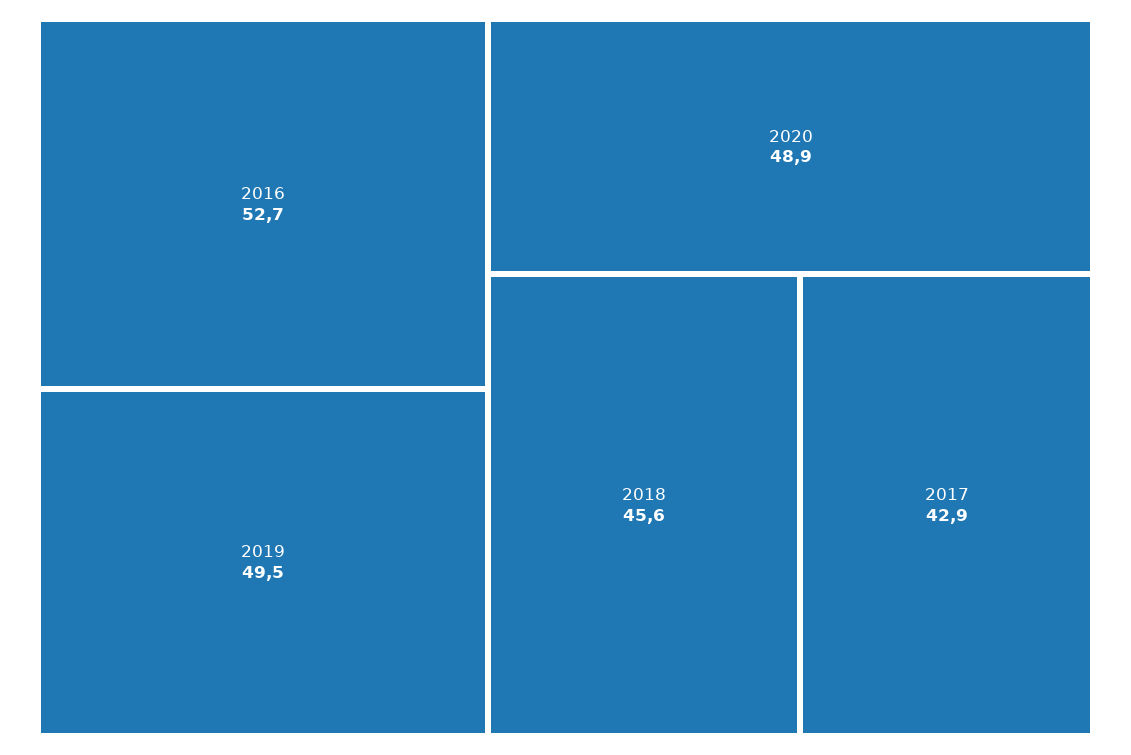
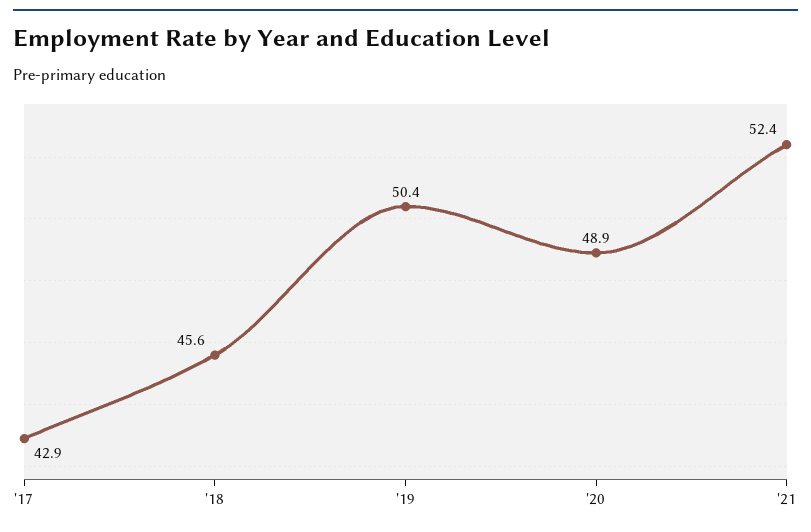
2016: 52.7 -> none
2019: 49.5 -> 50.4
'21: none -> 52.4

